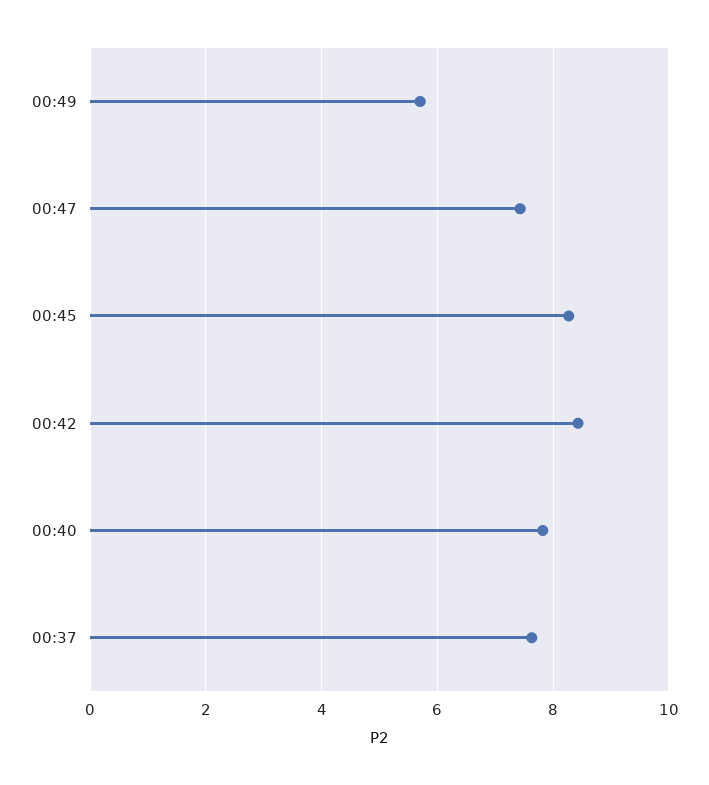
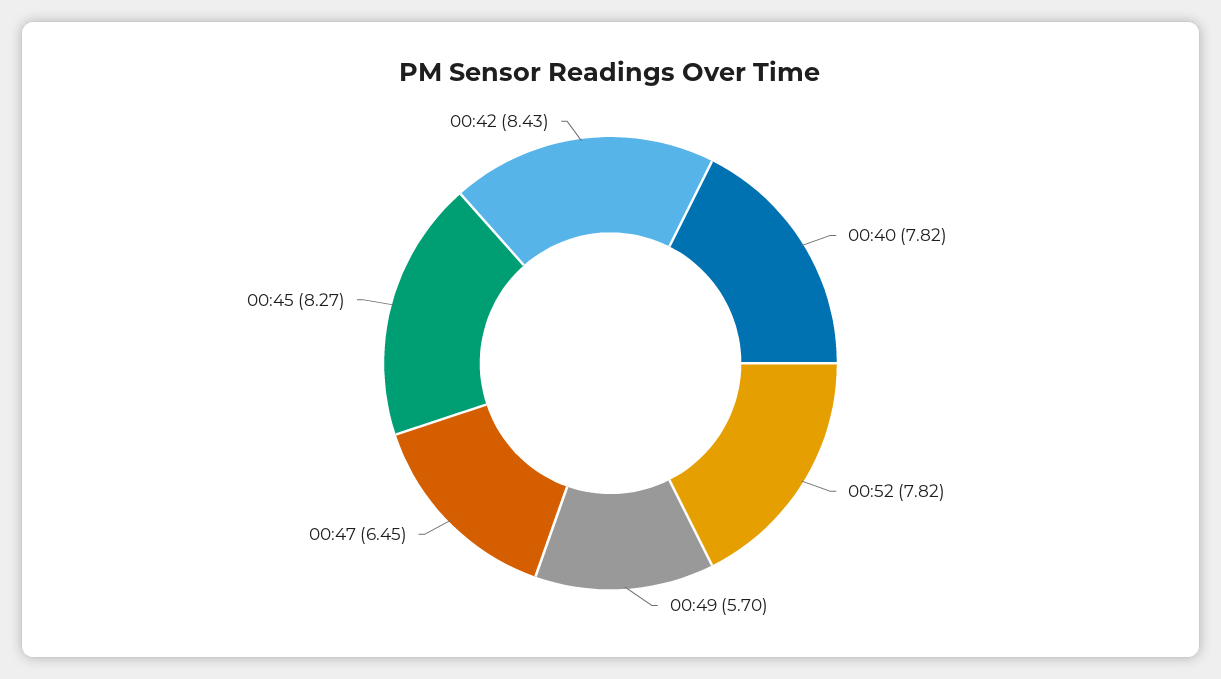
00:47: 7.4 -> 6.45
00:37: 7.6 -> none
00:52: none -> 7.82

